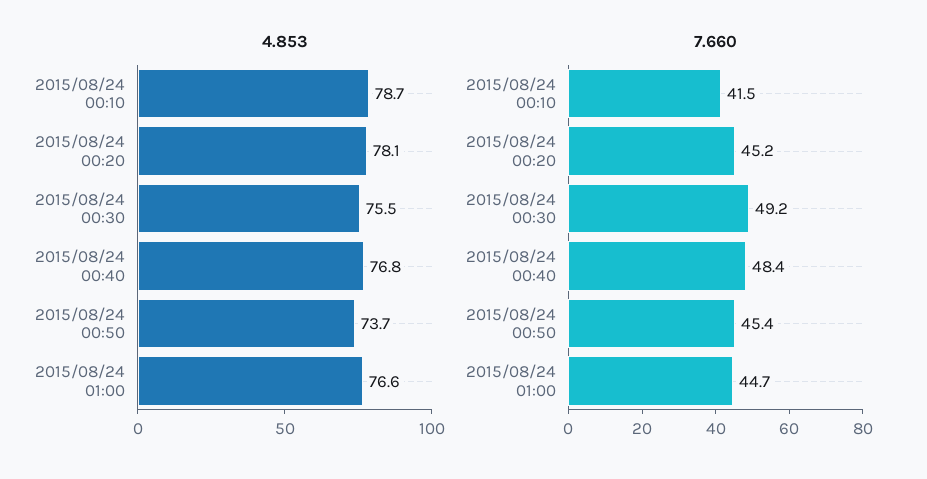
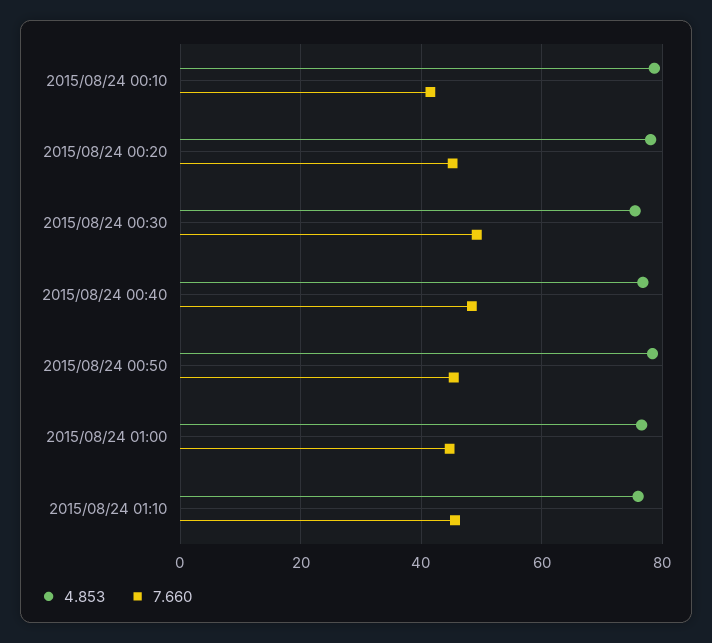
4.853, 2015/08/24 00:50: 73.7 -> 78
4.853, 2015/08/24 01:10: none -> 76
7.660, 2015/08/24 01:10: none -> 46

